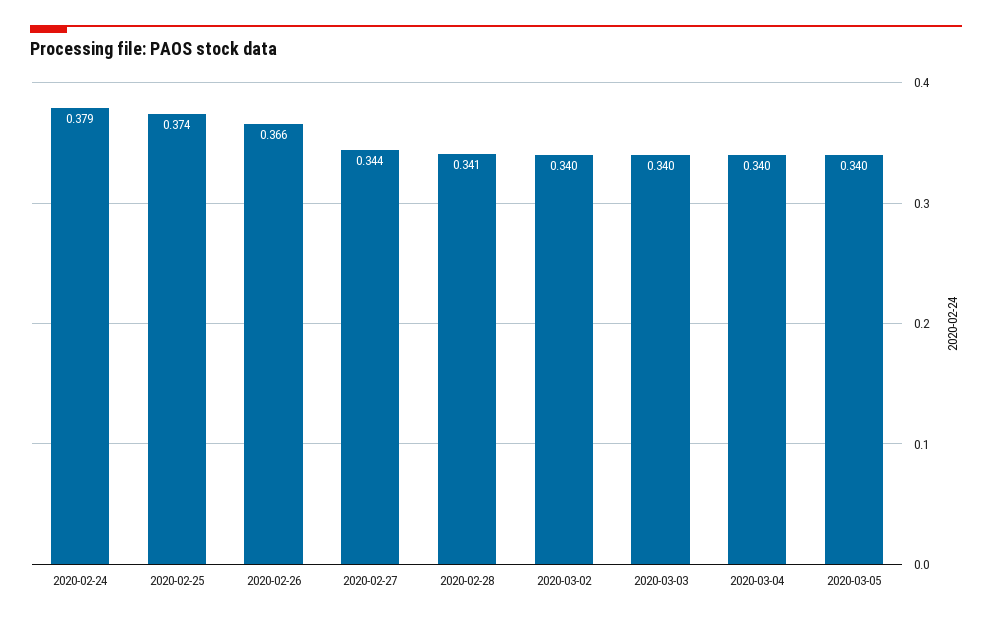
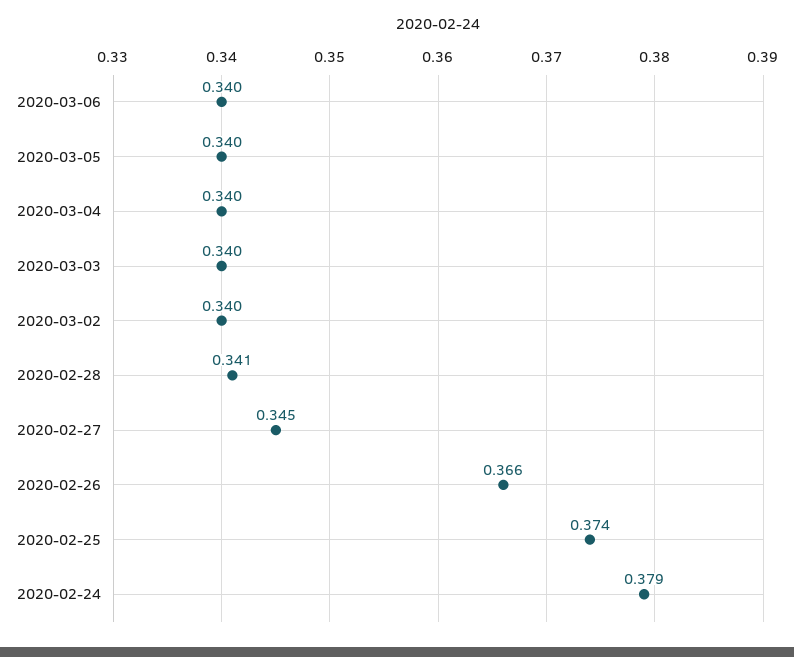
2020-02-27: 0.344 -> 0.345
2020-03-06: none -> 0.34

